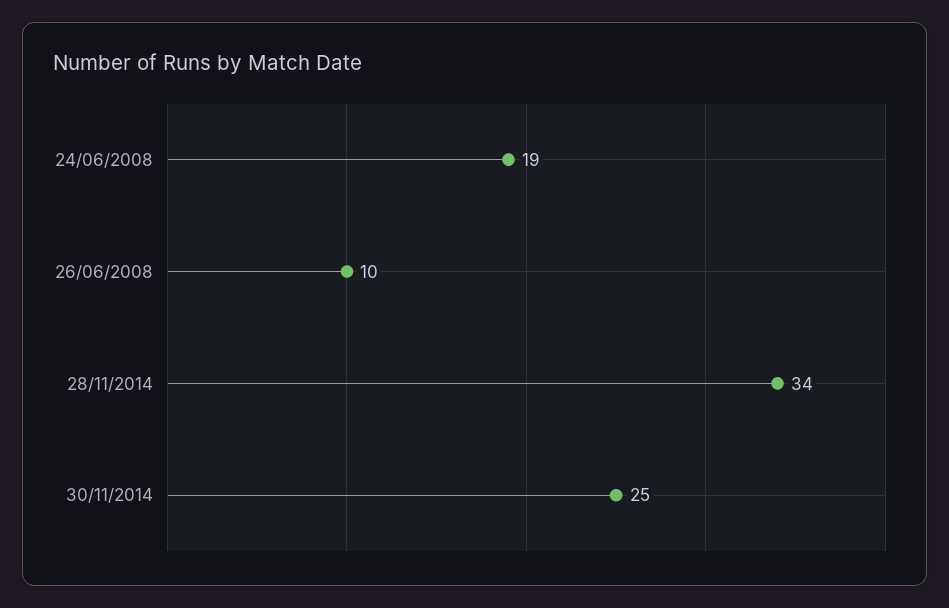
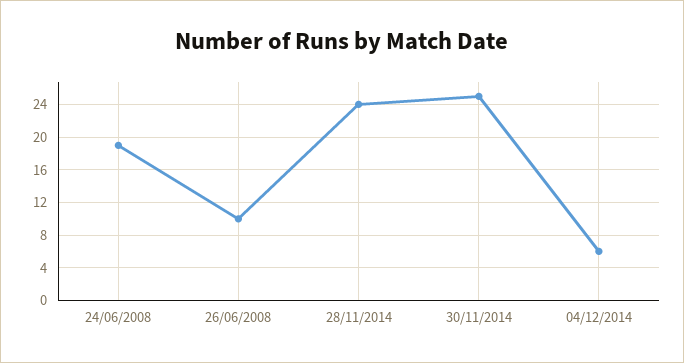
28/11/2014: 34 -> 24
04/12/2014: none -> 6

